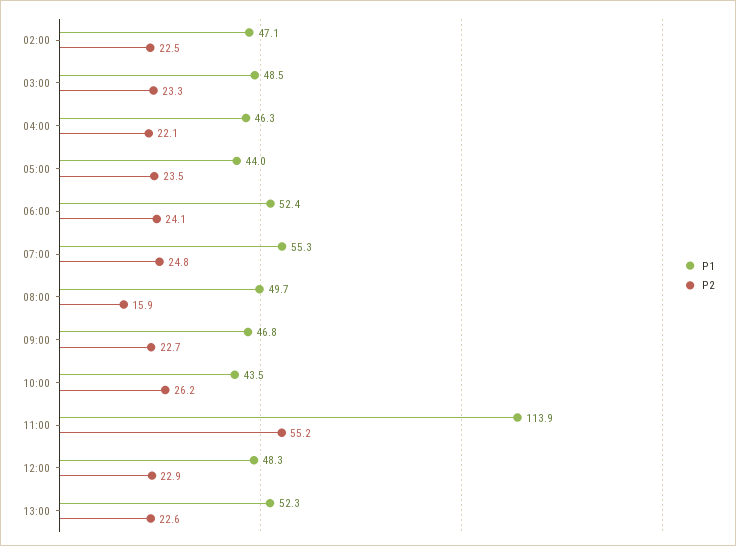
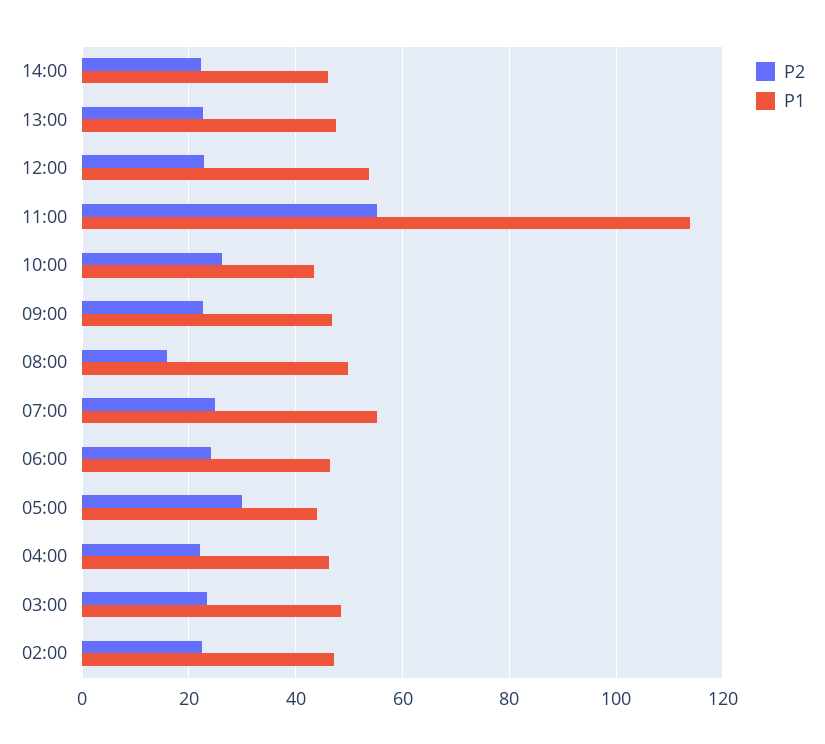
P2, 05:00: 23.5 -> 30
P1, 06:00: 52.4 -> 46
P1, 12:00: 48.3 -> 54
P1, 13:00: 52.3 -> 48
P2, 14:00: none -> 22
P1, 14:00: none -> 46

